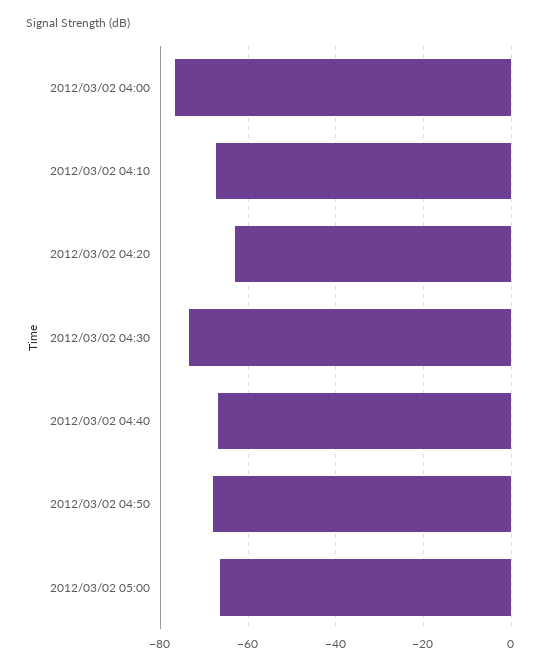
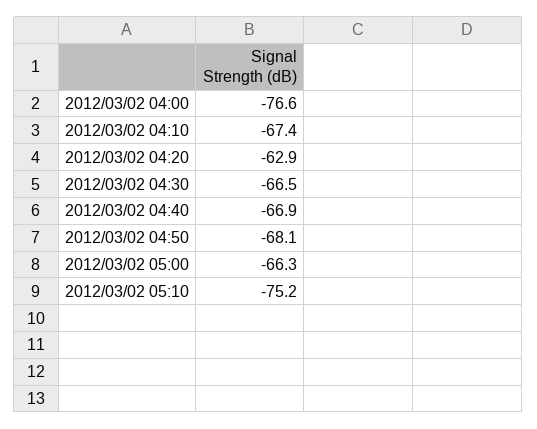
2012/03/02 04:30: -74 -> -66.5
2012/03/02 05:10: none -> -75.2

